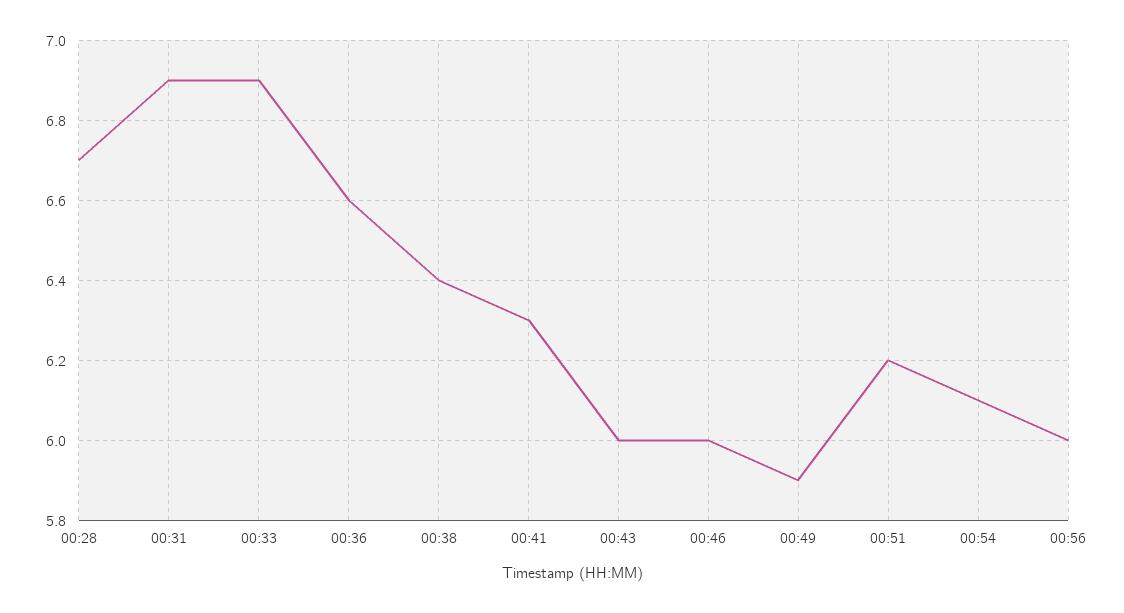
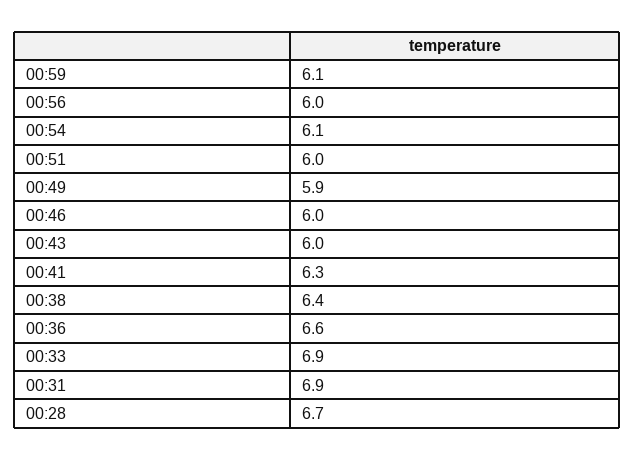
00:51: 6.2 -> 6
00:59: none -> 6.1

